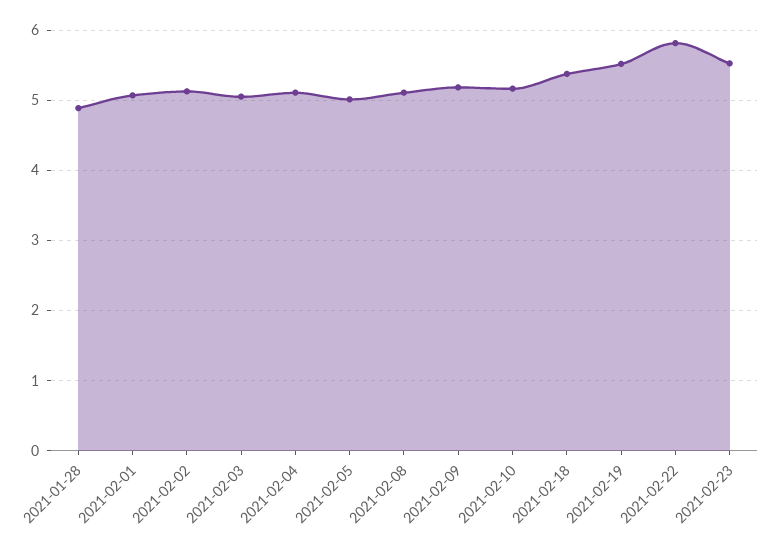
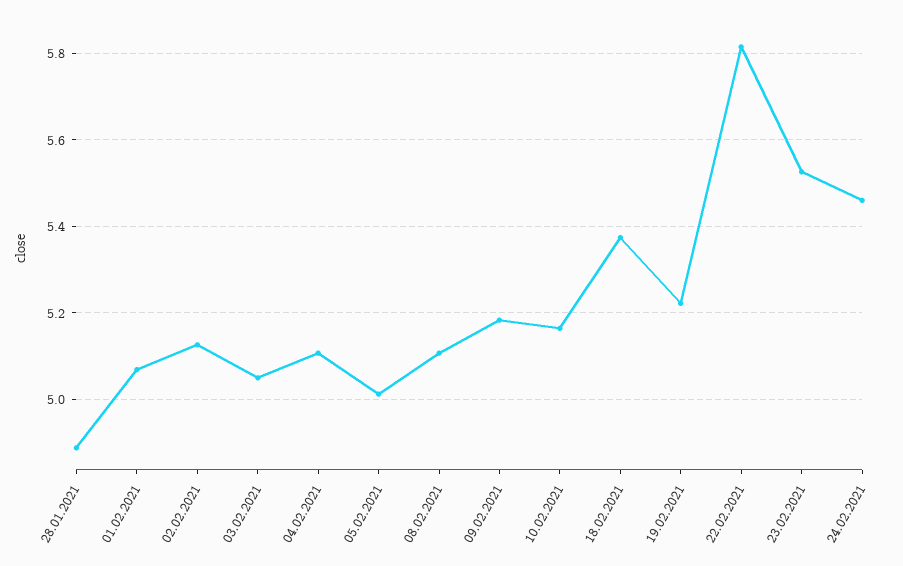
2021-02-19: 5.5 -> 5.22
24.02.2021: none -> 5.46

